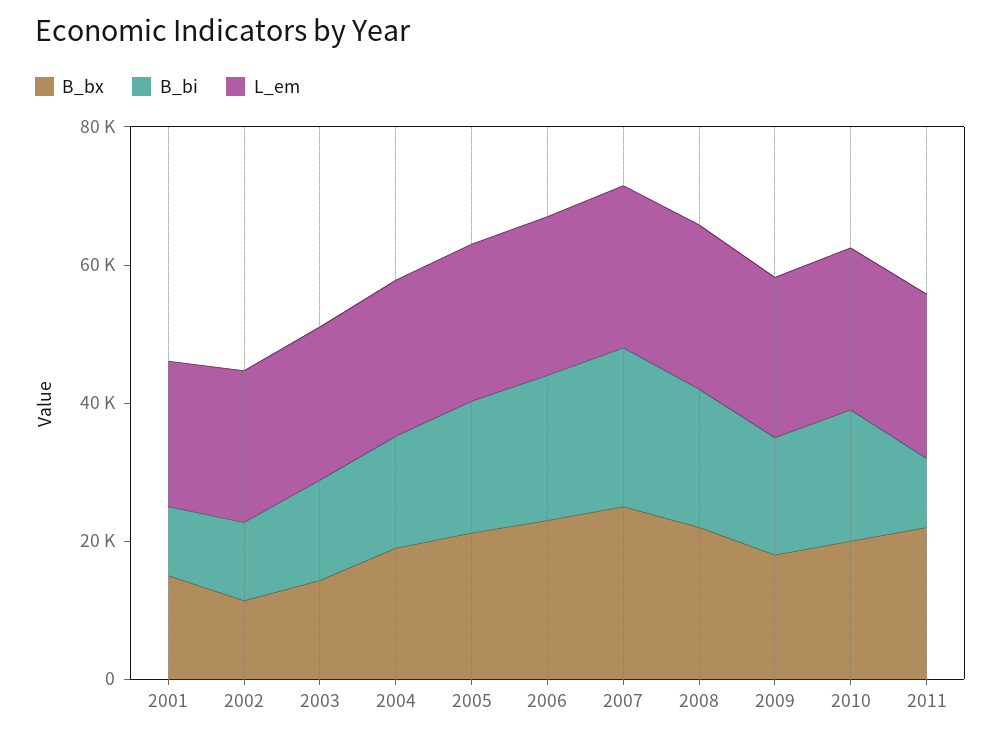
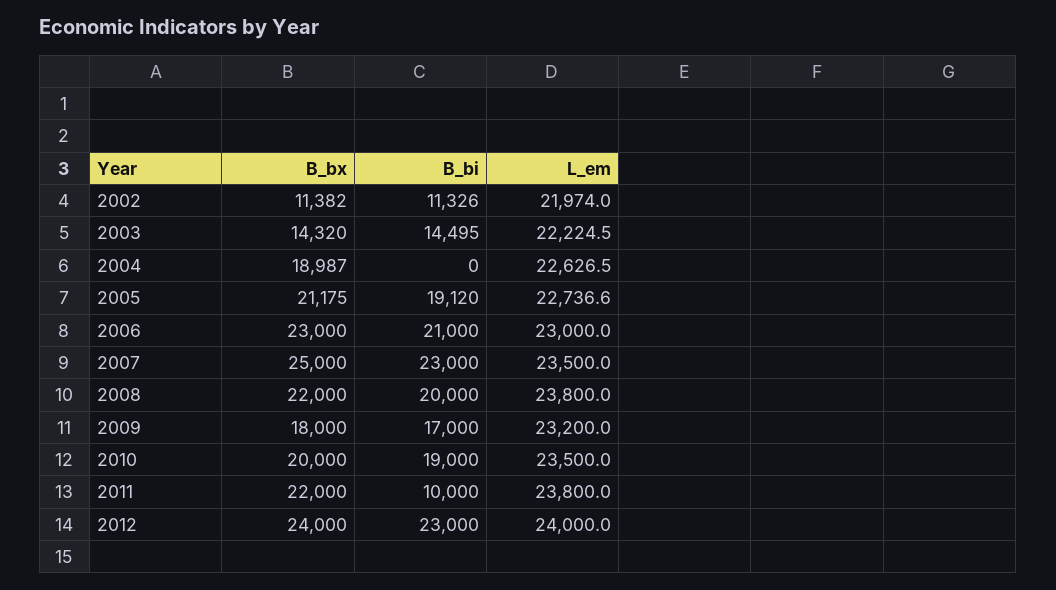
B_bx, 2001: 15000 -> none
B_bi, 2001: 10000 -> none
L_em, 2001: 20000 -> none
B_bi, 2004: 15000 -> 0
B_bx, 2012: none -> 24000
B_bi, 2012: none -> 23000
L_em, 2012: none -> 24000

